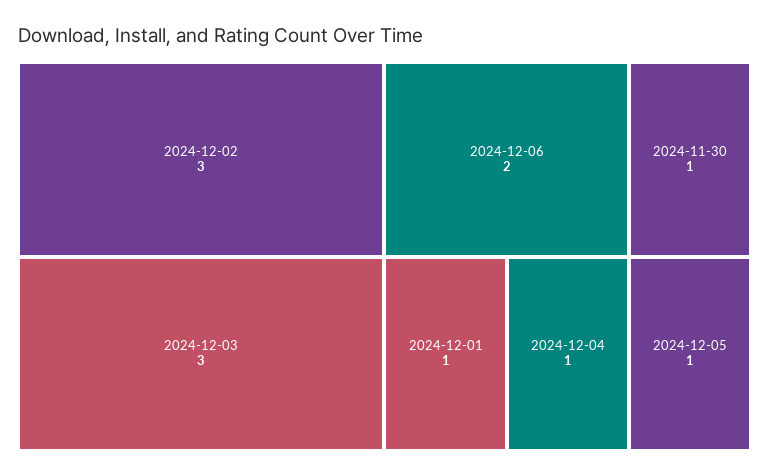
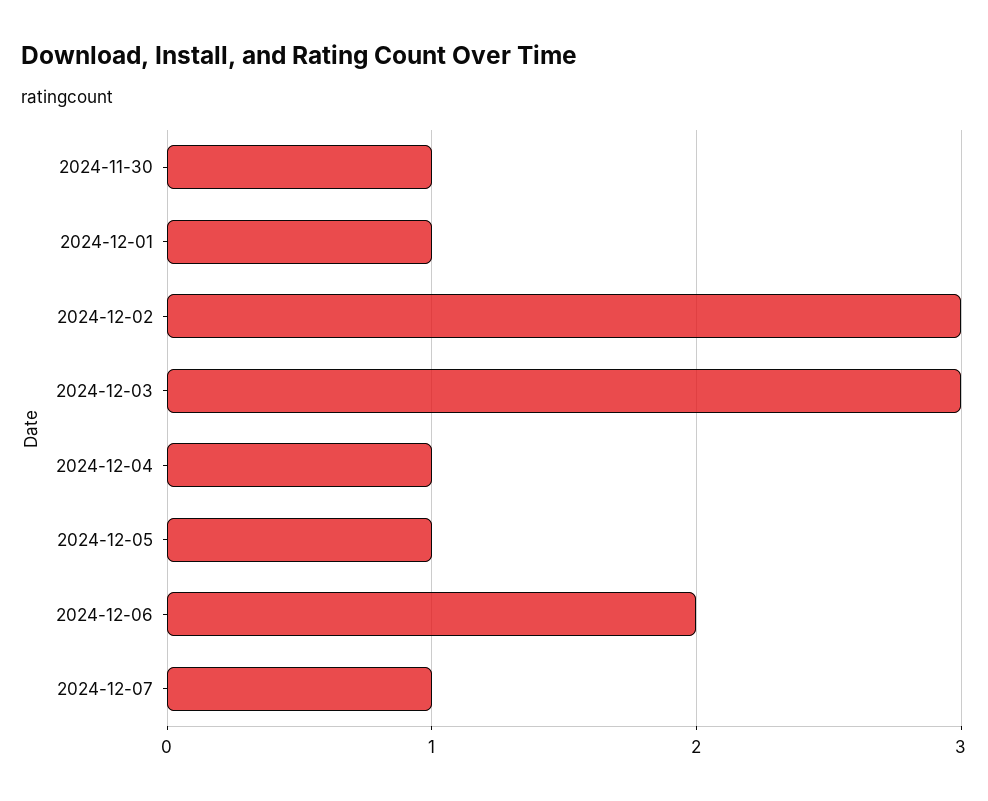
2024-12-07: none -> 1

